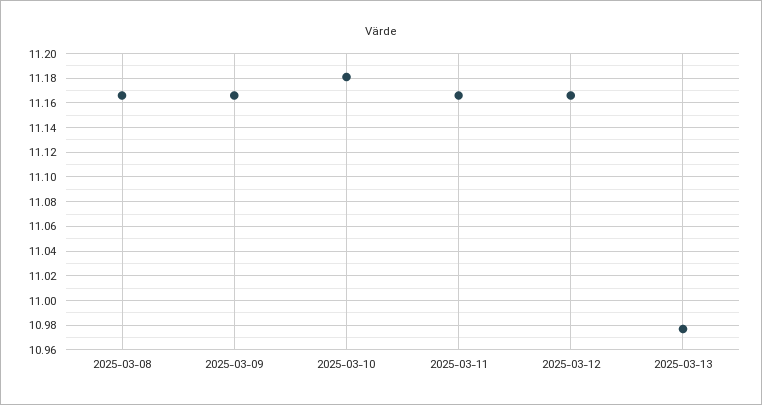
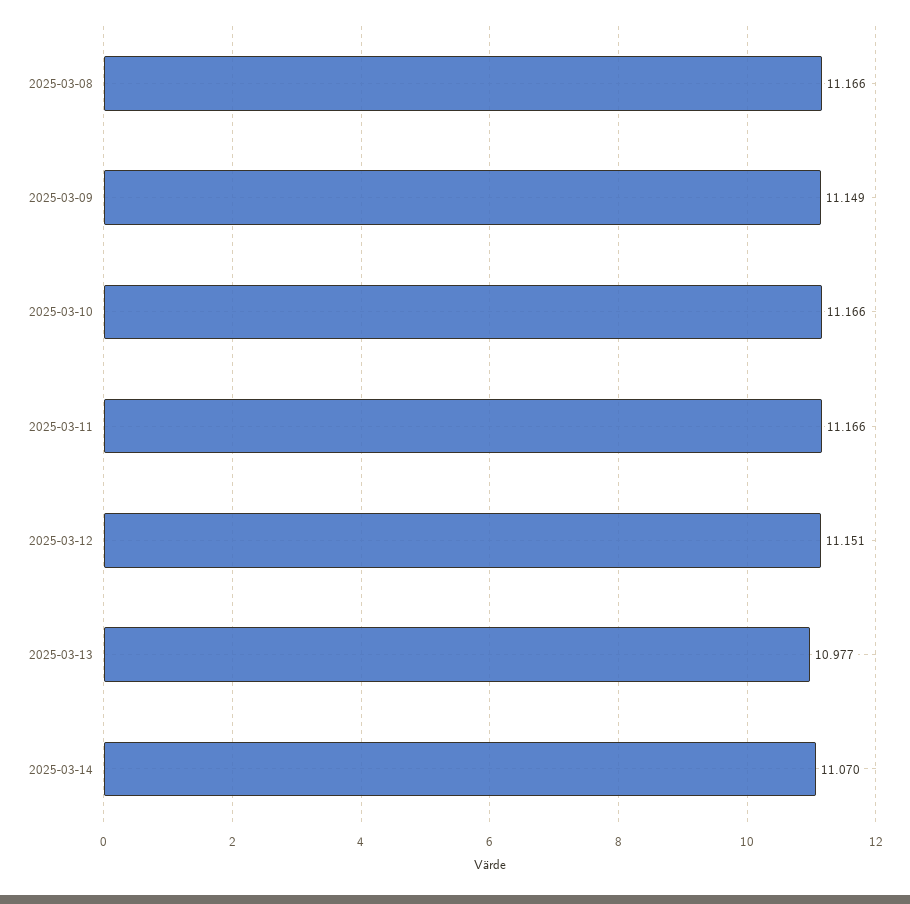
2025-03-09: 11.165 -> 11.149
2025-03-10: 11.18 -> 11.166
2025-03-12: 11.165 -> 11.151
2025-03-14: none -> 11.07

